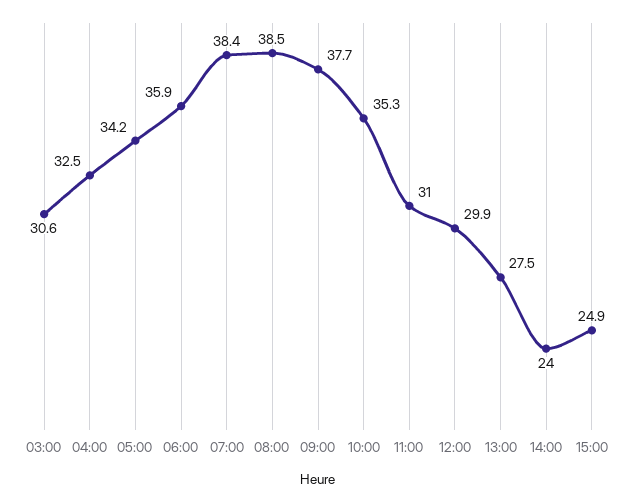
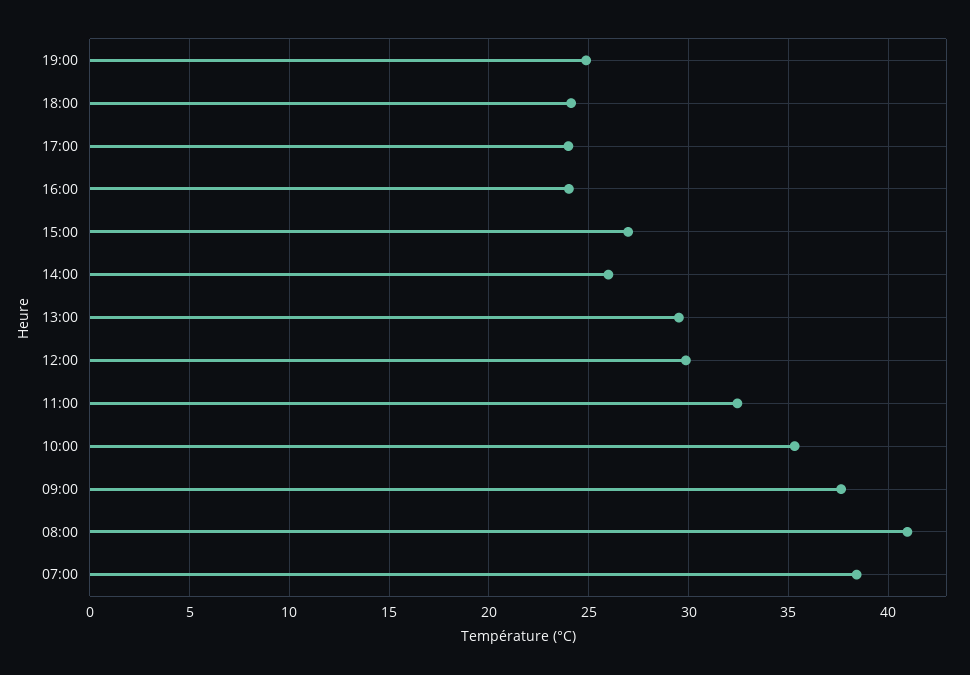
03:00: 30.6 -> none
04:00: 32.5 -> none
05:00: 34.2 -> none
06:00: 35.9 -> none
08:00: 38.5 -> 41
11:00: 31 -> 32.5
13:00: 27.5 -> 29.5
14:00: 24 -> 26
15:00: 24.9 -> 27
19:00: none -> 25
18:00: none -> 24
17:00: none -> 24
16:00: none -> 24

